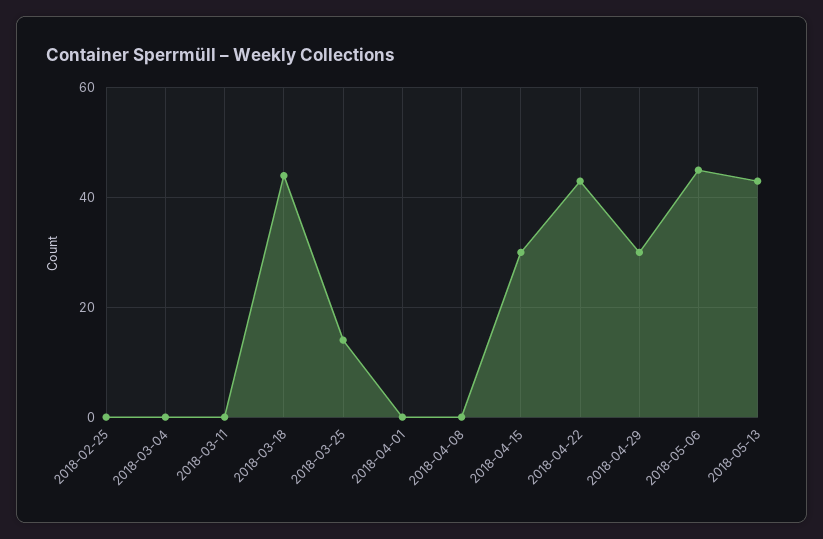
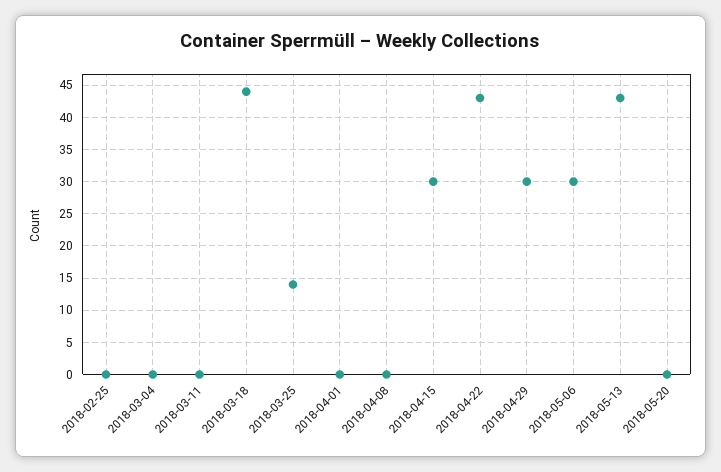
2018-05-06: 45 -> 30
2018-05-20: none -> 0

